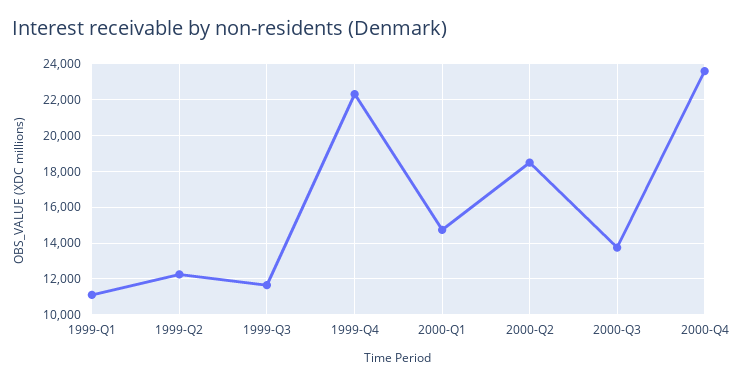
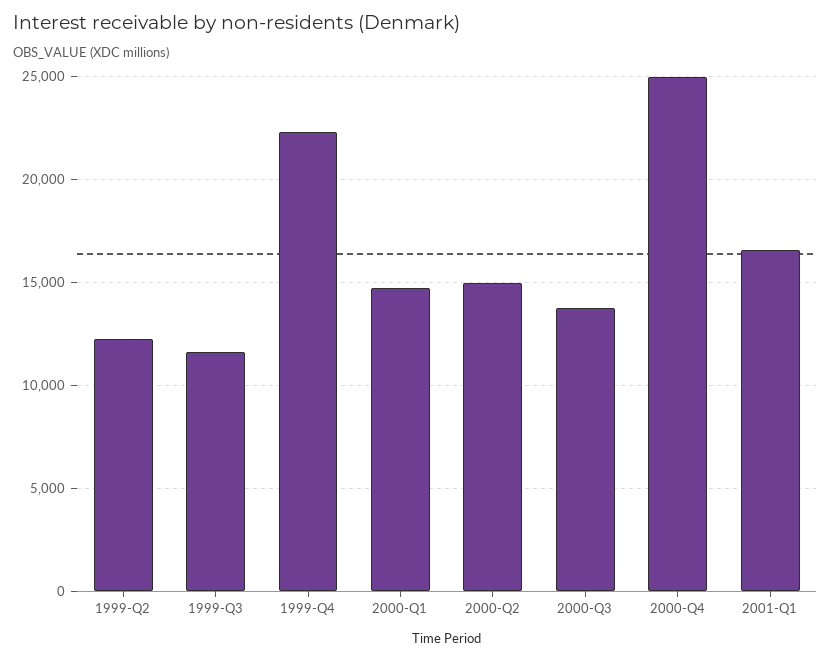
1999-Q1: 11000 -> none
2000-Q2: 18500 -> 15000
2000-Q4: 23500 -> 25000
2001-Q1: none -> 16500

